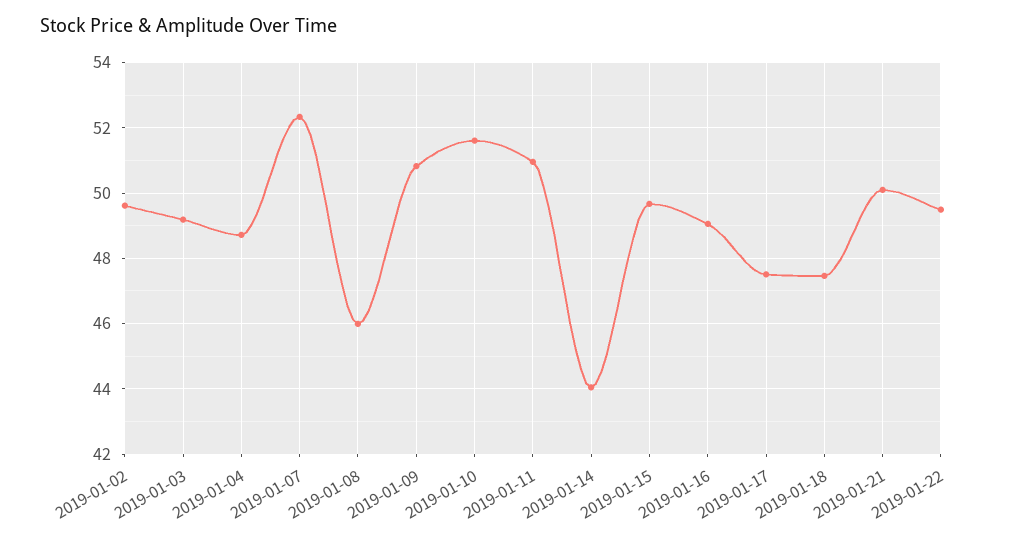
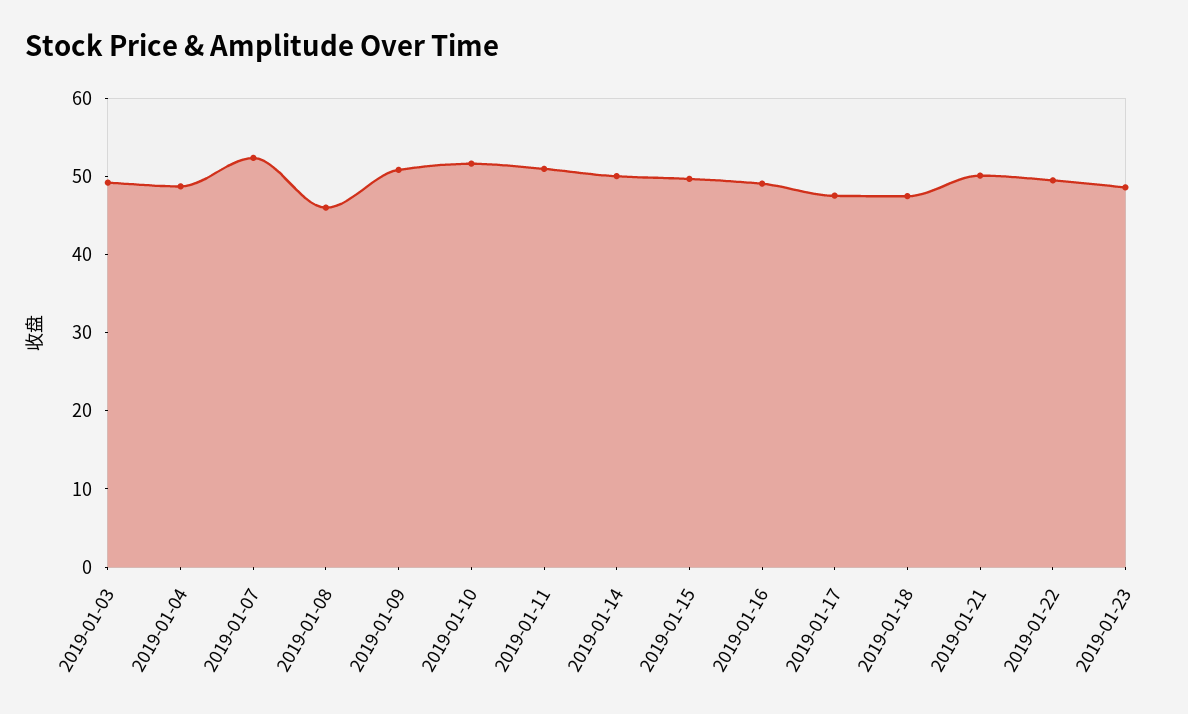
2019-01-02: 49.6 -> none
2019-01-14: 44 -> 50
2019-01-23: none -> 48

